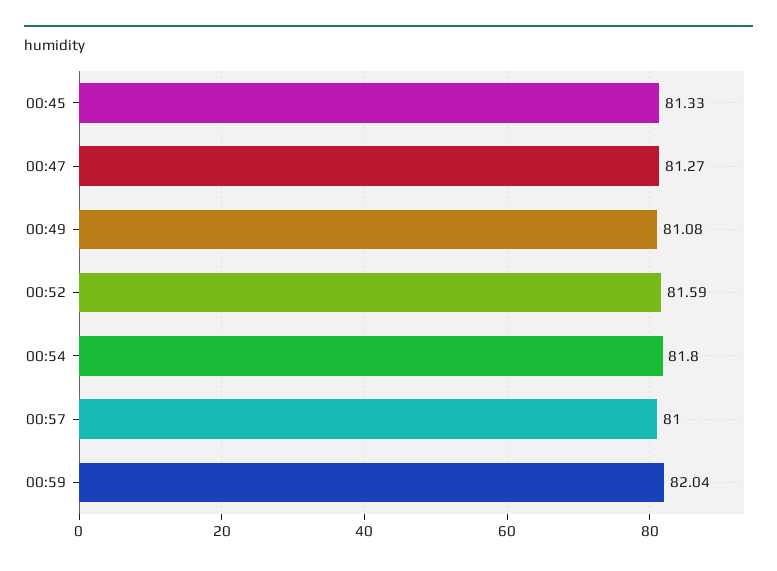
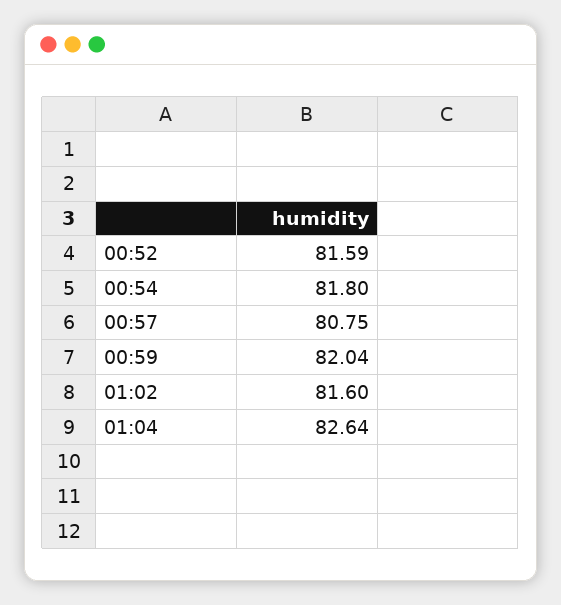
00:45: 81.33 -> none
00:47: 81.27 -> none
00:49: 81.08 -> none
00:57: 81 -> 80.75
01:02: none -> 81.6
01:04: none -> 82.64

